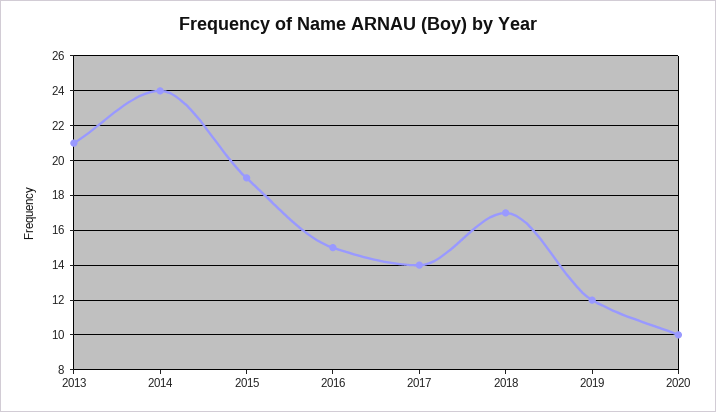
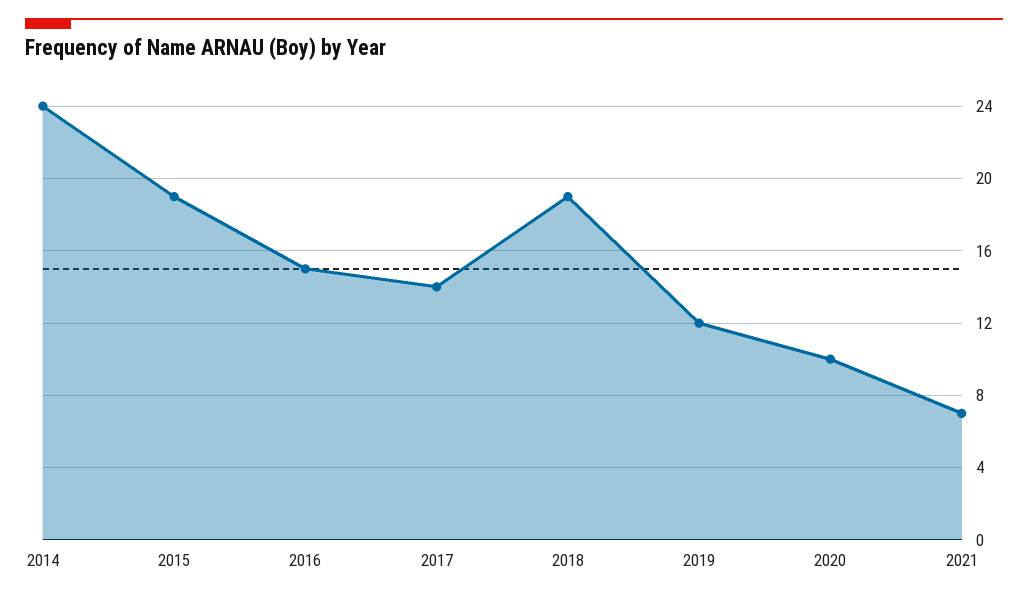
2013: 21 -> none
2018: 17 -> 19
2021: none -> 7

